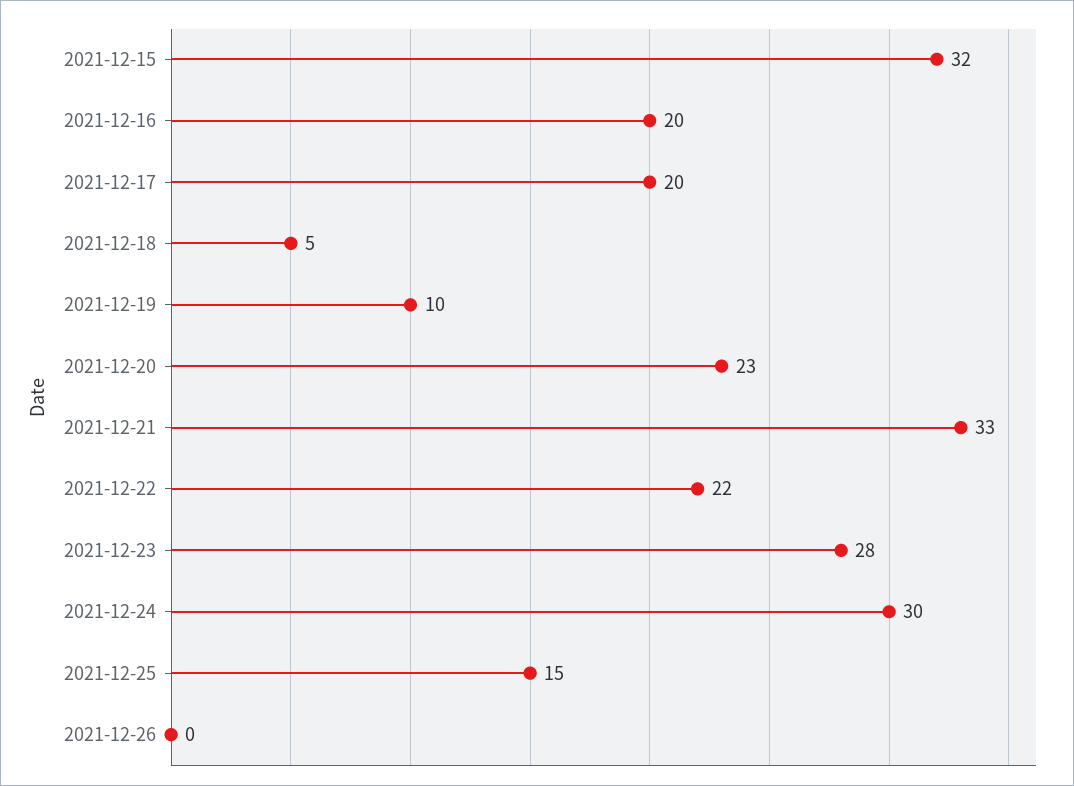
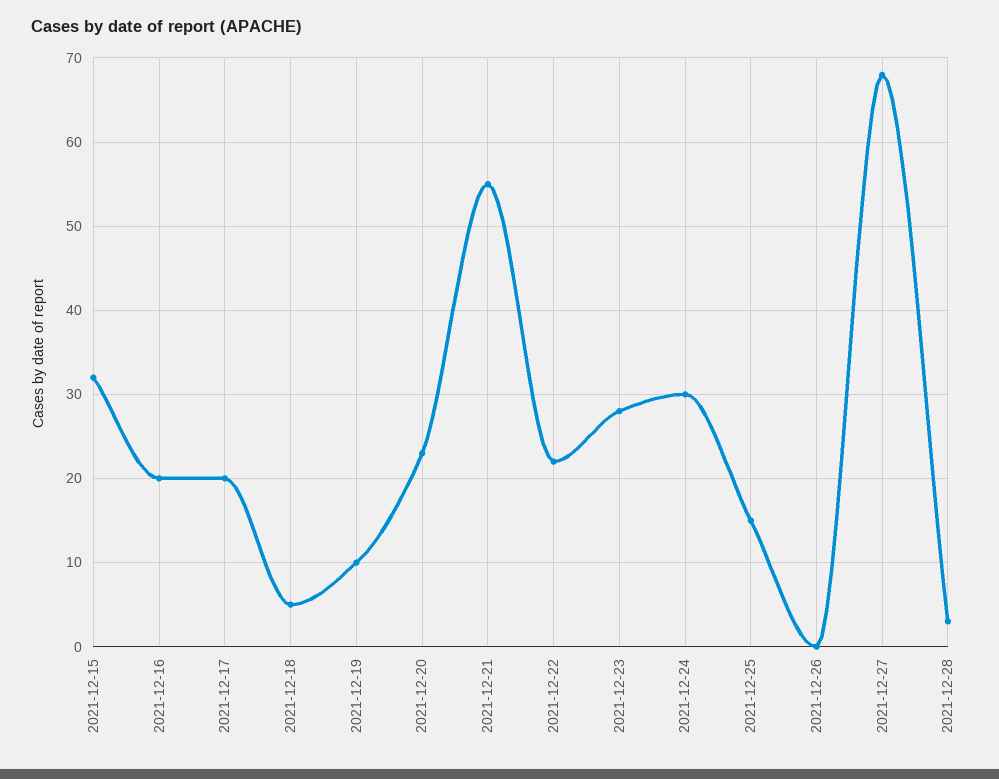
2021-12-21: 33 -> 55
2021-12-27: none -> 68
2021-12-28: none -> 3

